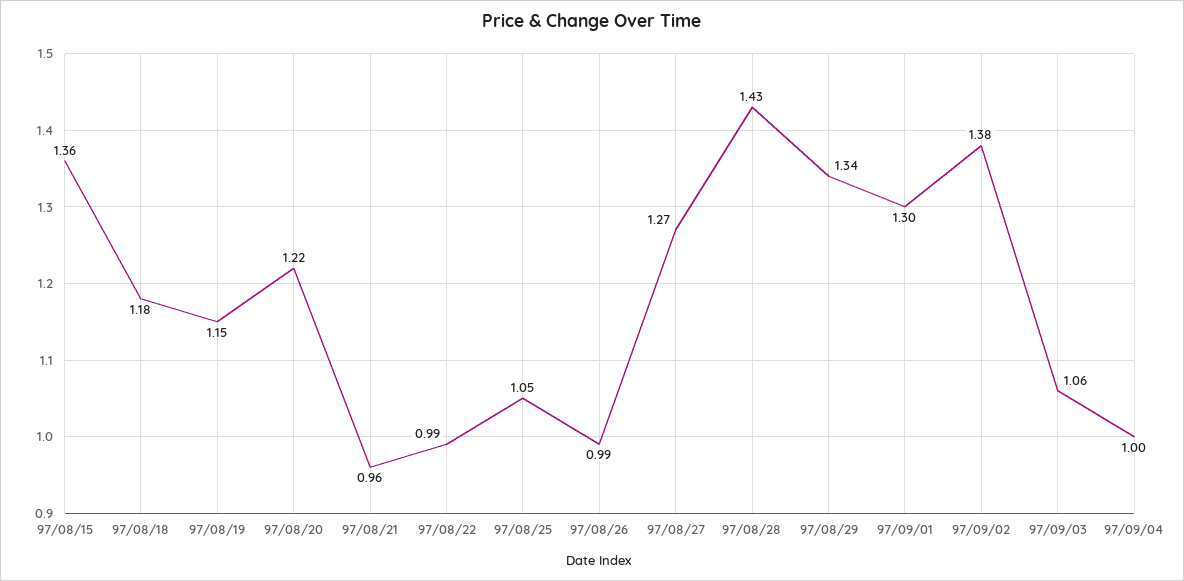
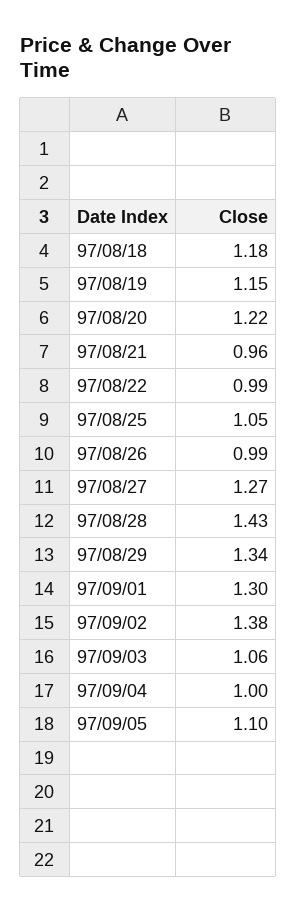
97/08/15: 1.36 -> none
97/09/05: none -> 1.1

